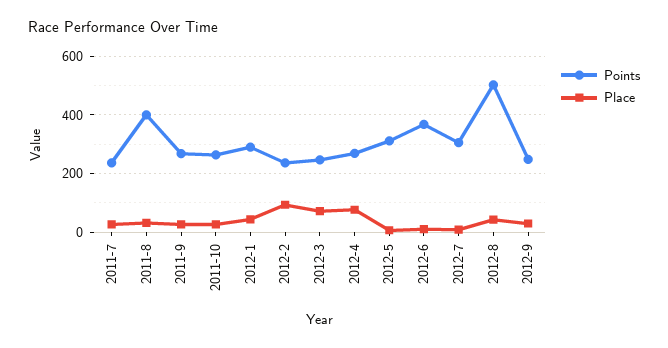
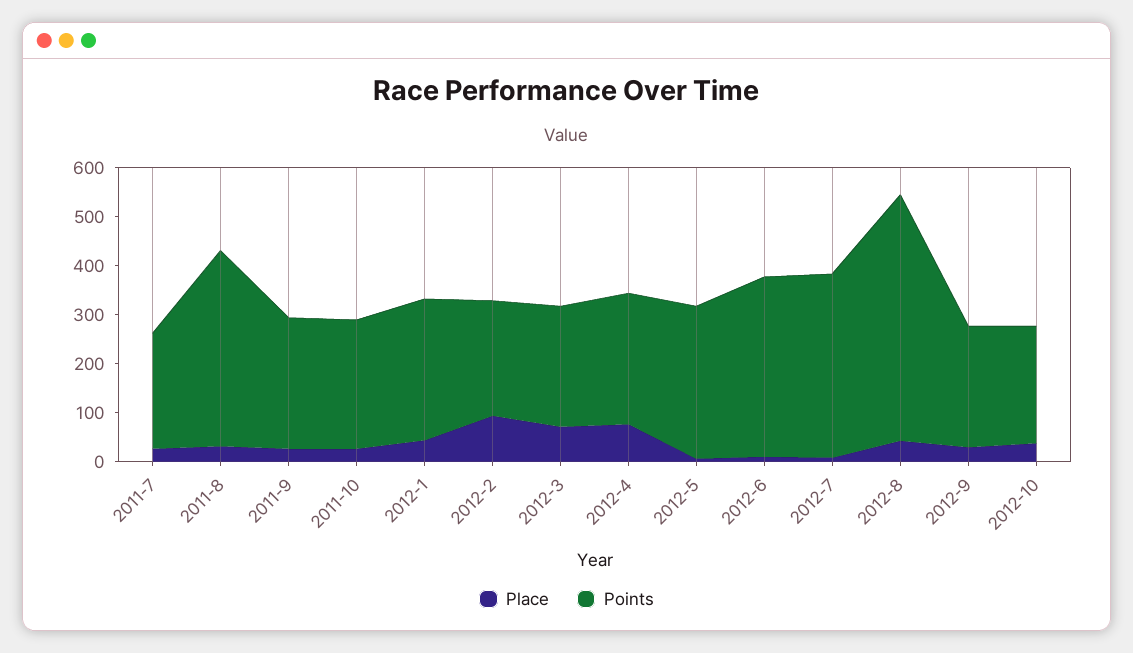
Points, 2012-7: 300 -> 380
Place, 2012-10: none -> 40
Points, 2012-10: none -> 240

